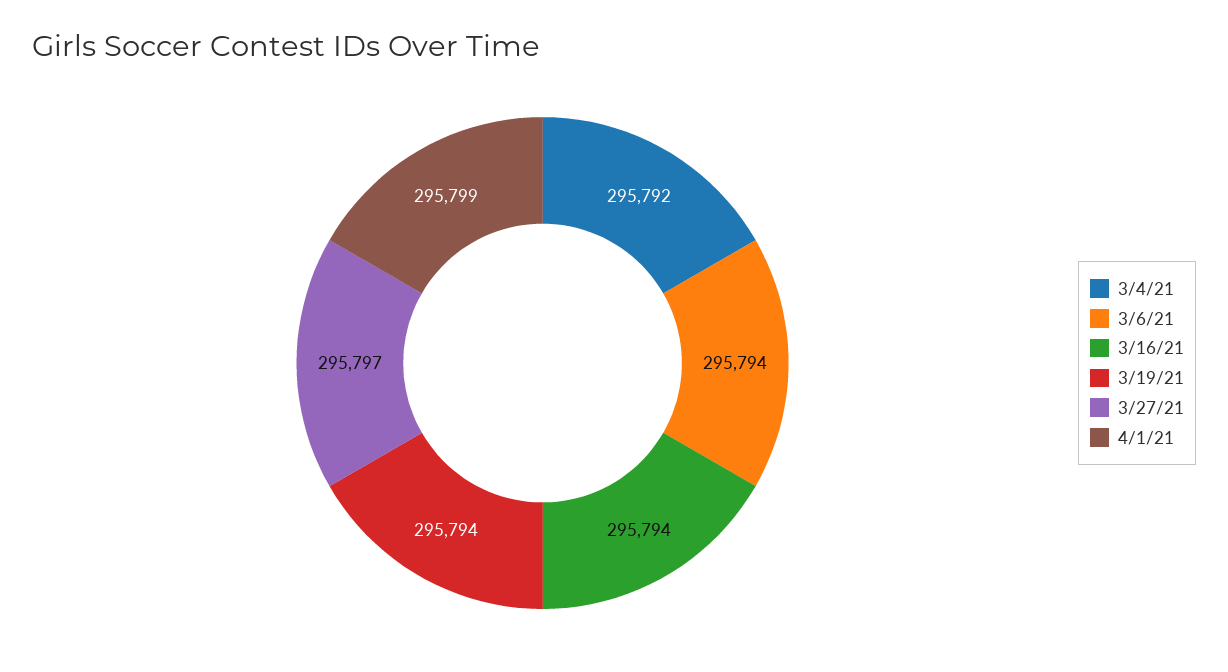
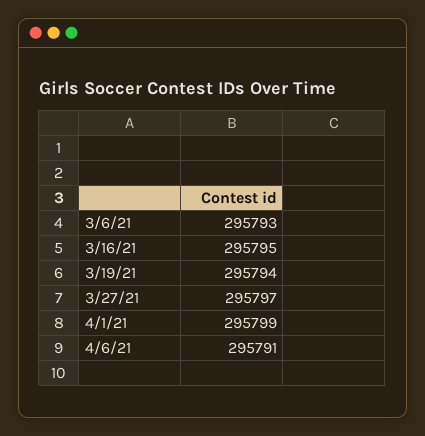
3/4/21: 295792 -> none
3/6/21: 295794 -> 295793
3/16/21: 295794 -> 295795
4/6/21: none -> 295791

